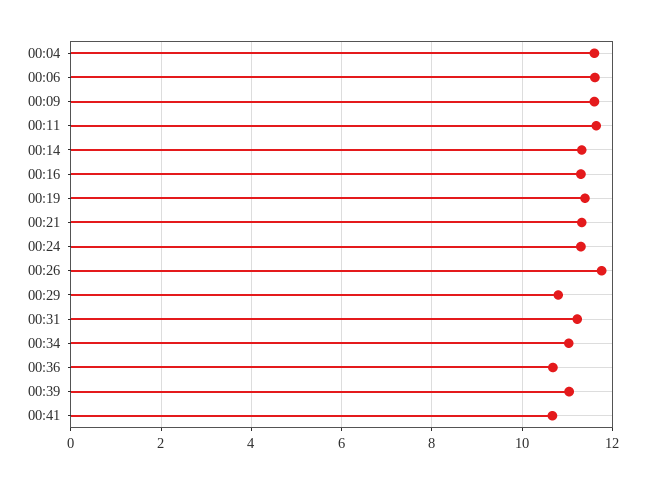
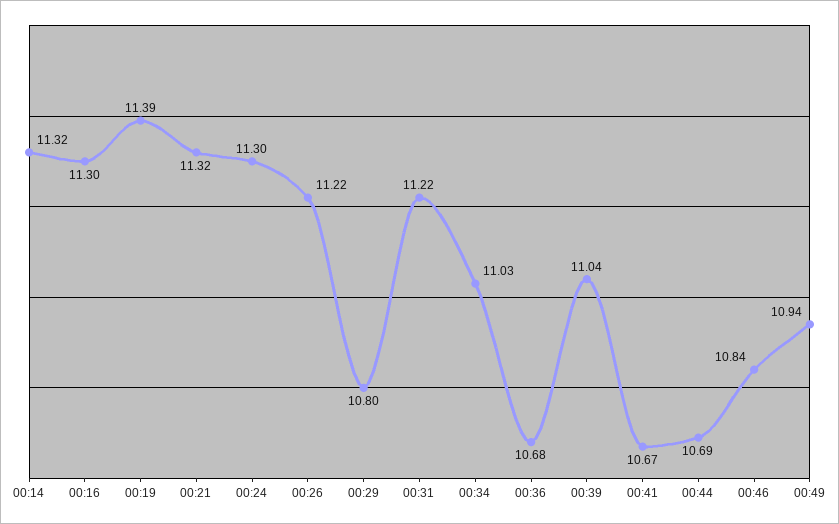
00:04: 11.6 -> none
00:06: 11.6 -> none
00:09: 11.6 -> none
00:11: 11.6 -> none
00:26: 11.8 -> 11.22
00:44: none -> 10.69
00:46: none -> 10.84
00:49: none -> 10.94

